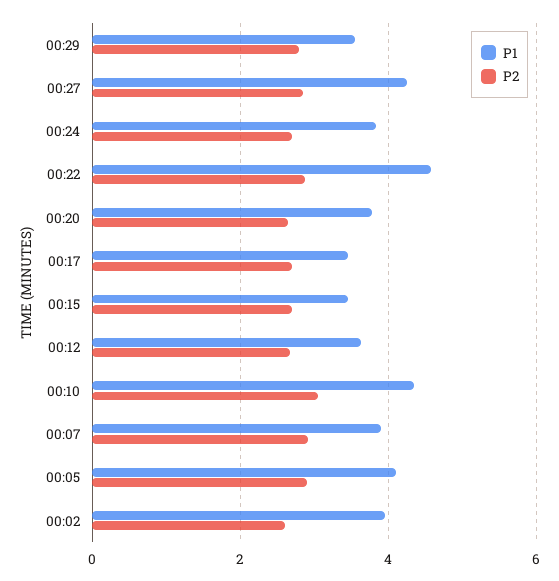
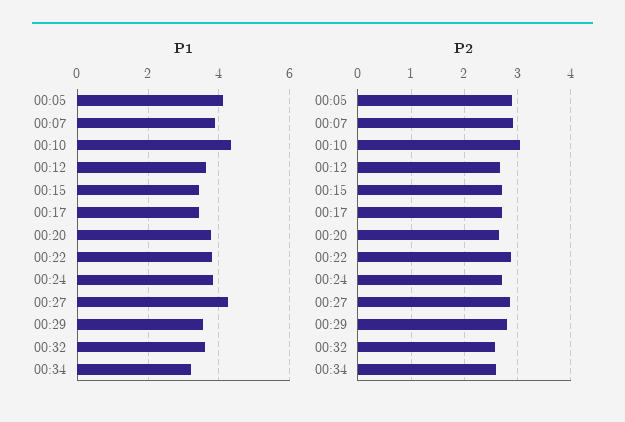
P1, 00:22: 4.6 -> 3.8
P1, 00:02: 4 -> none
P2, 00:02: 2.6 -> none
P1, 00:32: none -> 3.6
P1, 00:34: none -> 3.2
P2, 00:32: none -> 2.6
P2, 00:34: none -> 2.6

